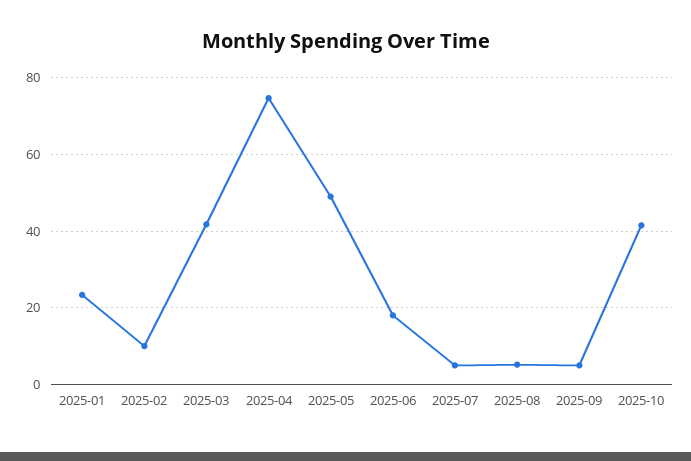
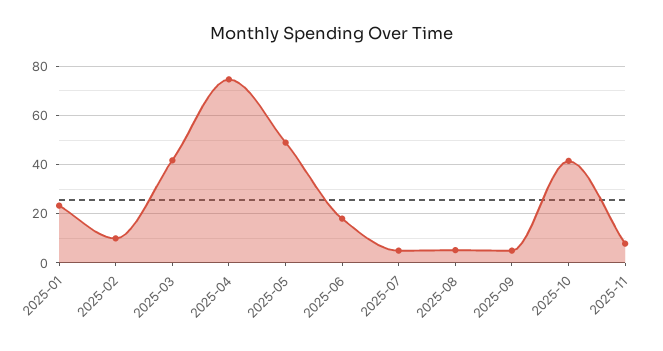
2025-11: none -> 7.5

